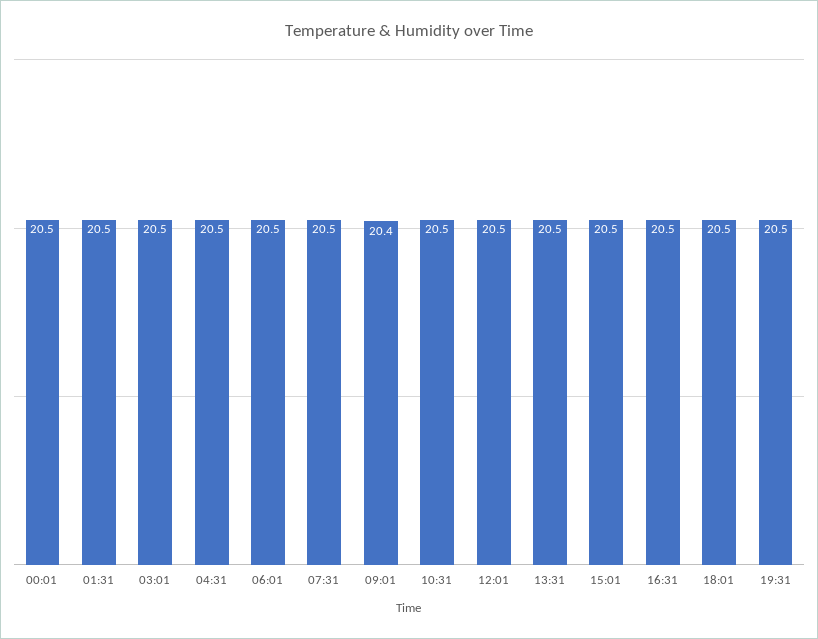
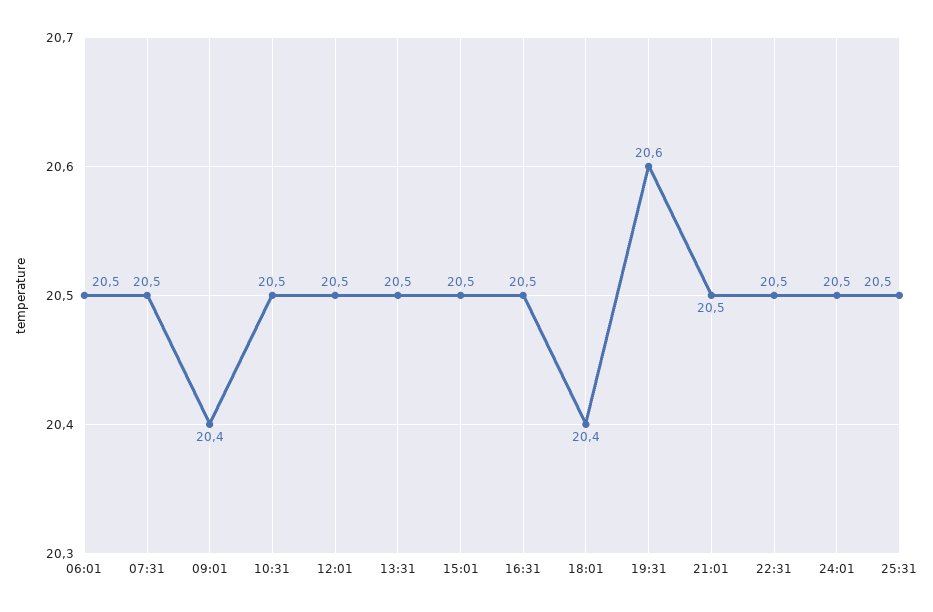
00:01: 20.5 -> none
01:31: 20.5 -> none
03:01: 20.5 -> none
04:31: 20.5 -> none
18:01: 20.5 -> 20.4
19:31: 20.5 -> 20.6
21:01: none -> 20.5
22:31: none -> 20.5
24:01: none -> 20.5
25:31: none -> 20.5

